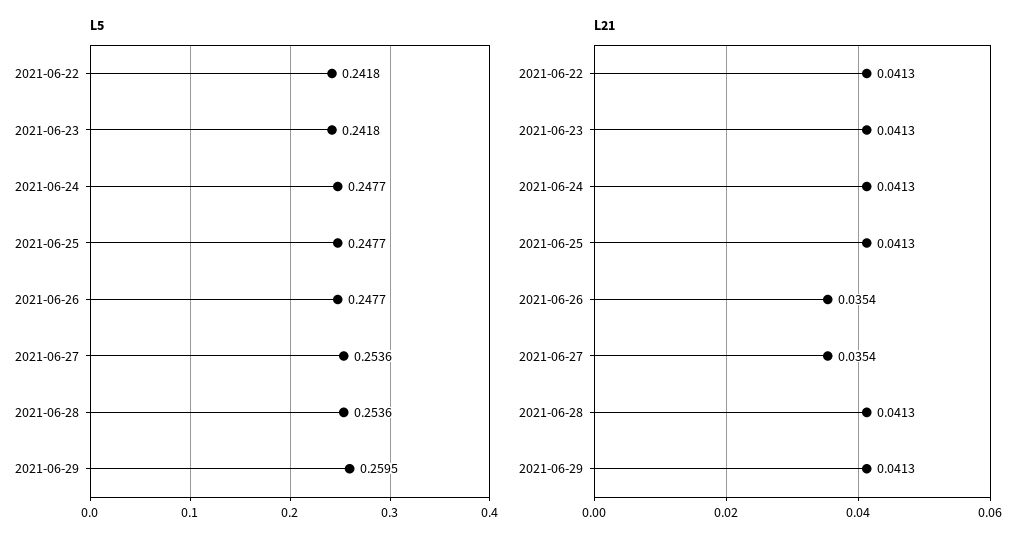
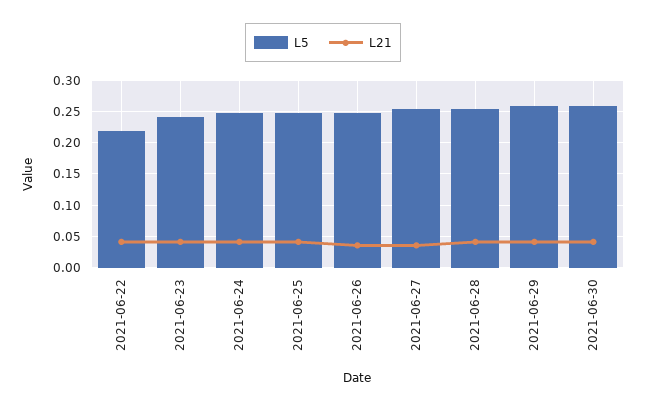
L5, 2021-06-22: 0.2418 -> 0.22
L5, 2021-06-30: none -> 0.26
L21, 2021-06-30: none -> 0.04

